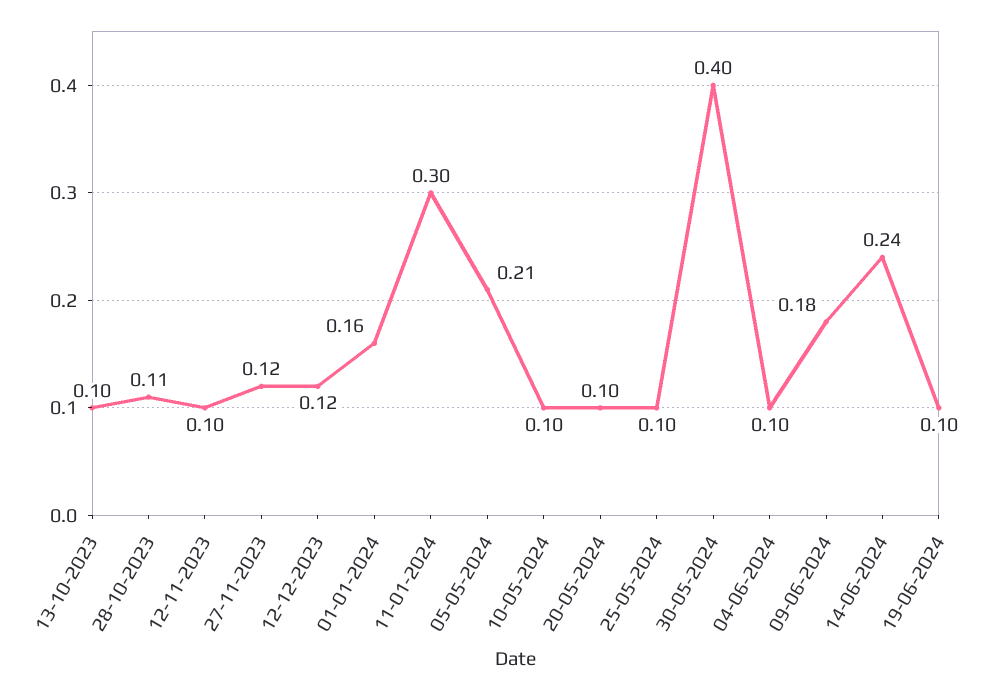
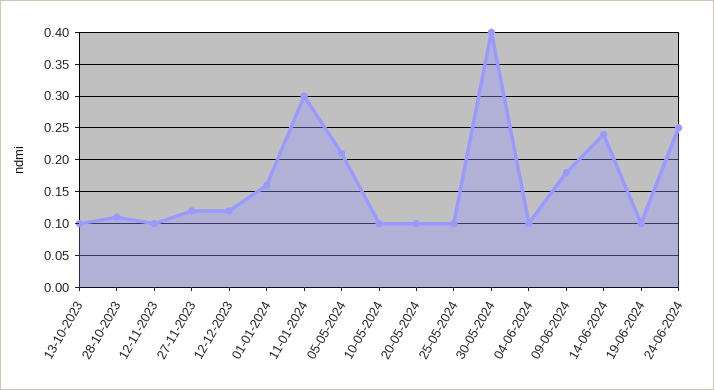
24-06-2024: none -> 0.25

